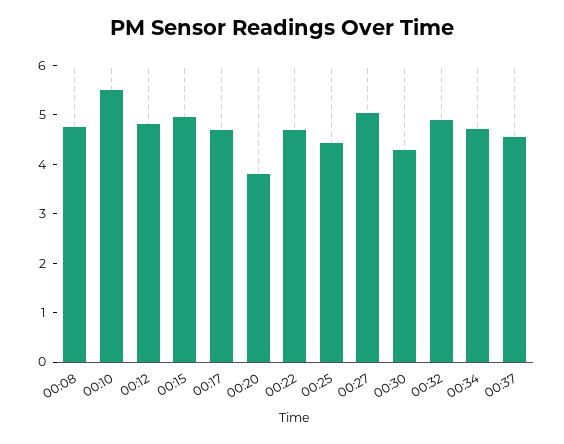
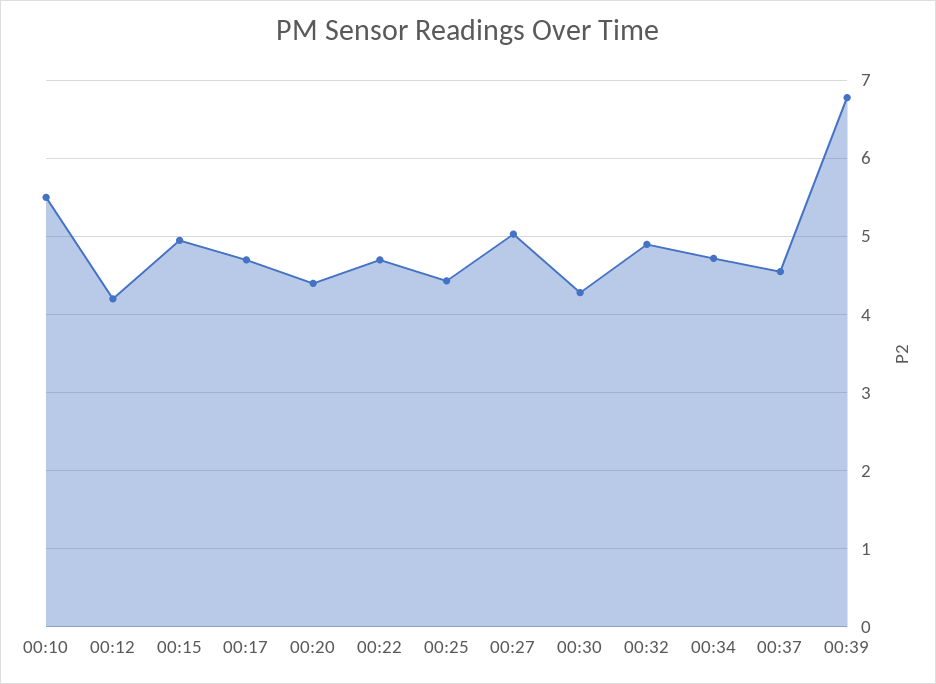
00:08: 4.8 -> none
00:12: 4.8 -> 4.2
00:20: 3.8 -> 4.4
00:39: none -> 6.8

